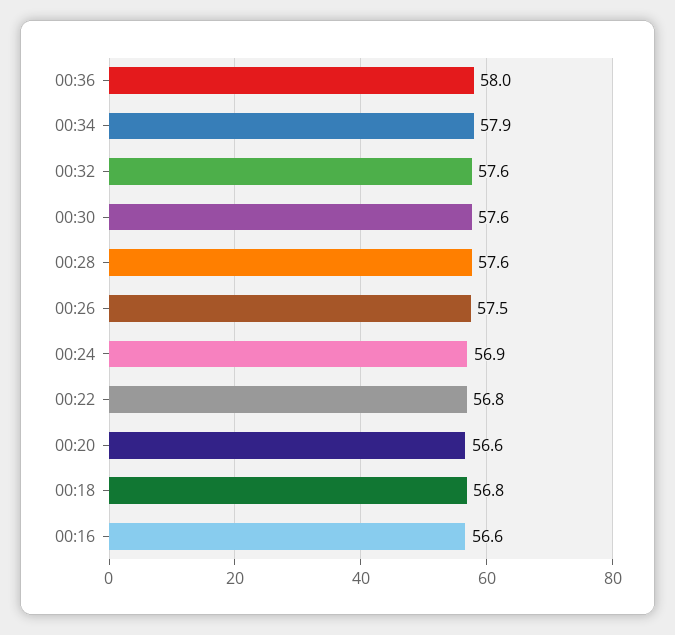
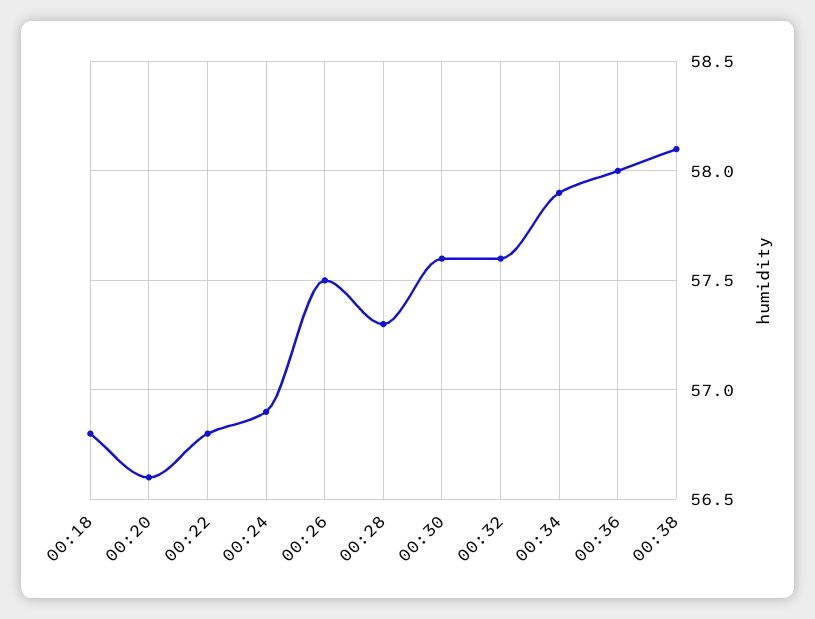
00:28: 57.6 -> 57.3
00:16: 56.6 -> none
00:38: none -> 58.1

